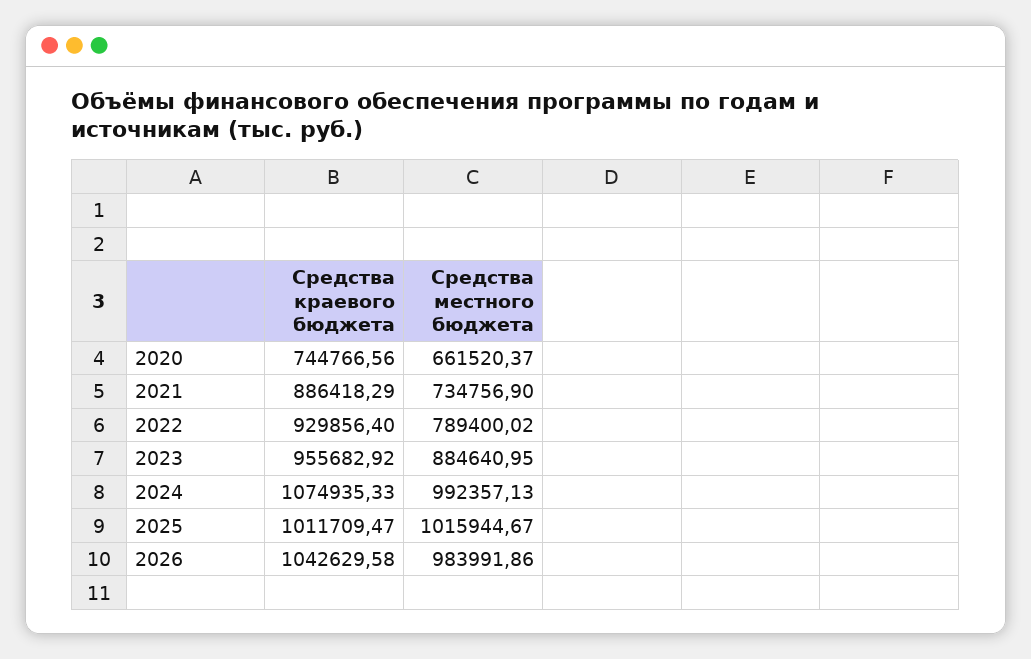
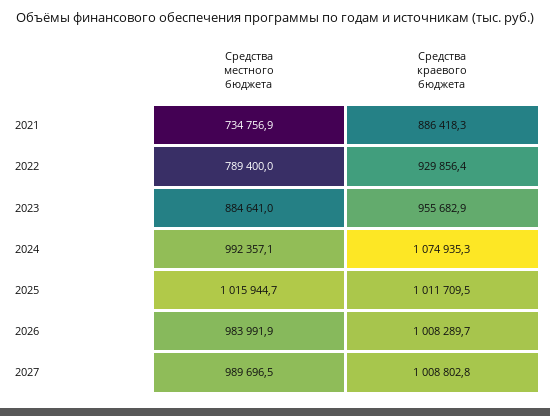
Средства краевого бюджета, 2020: 744766.56 -> none
Средства местного бюджета, 2020: 661520.37 -> none
Средства краевого бюджета, 2026: 1042629.58 -> 1008289.7
Средства местного бюджета, 2027: none -> 989696.5
Средства краевого бюджета, 2027: none -> 1008802.8

